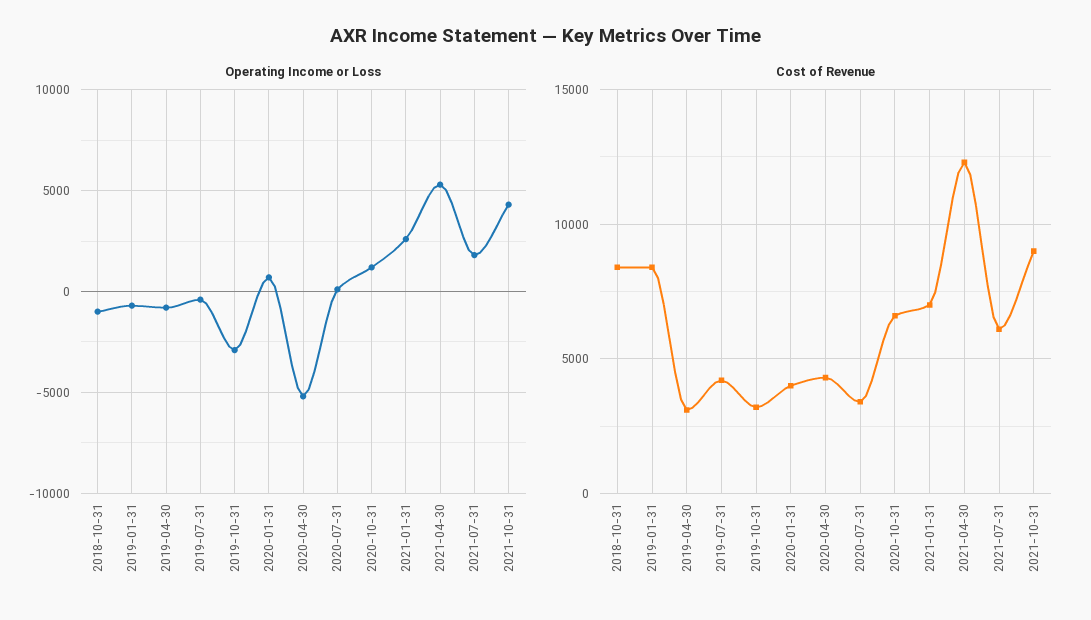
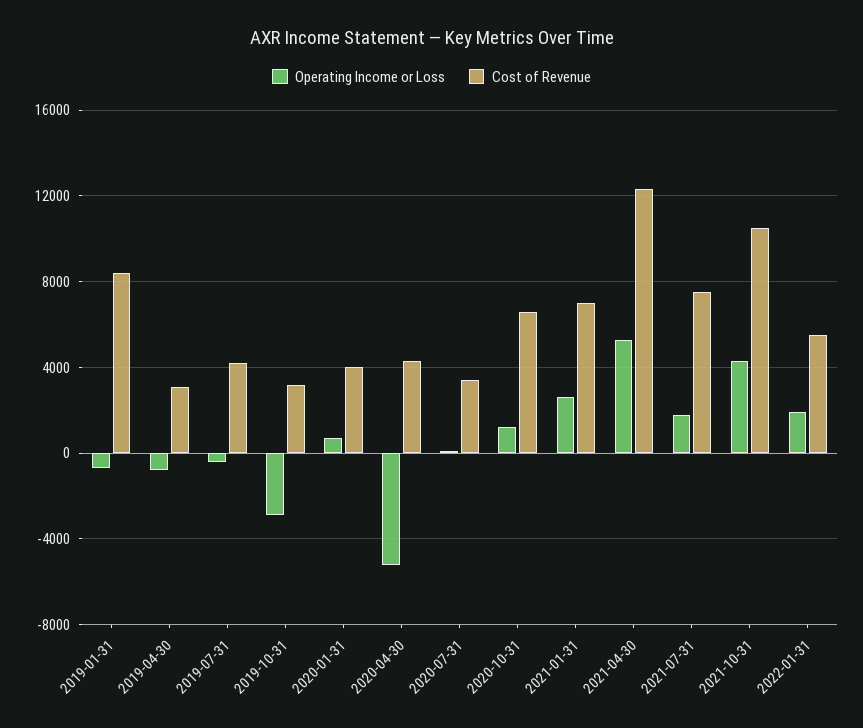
Operating Income or Loss, 2018-10-31: -1000 -> none
Cost of Revenue, 2018-10-31: 8500 -> none
Cost of Revenue, 2021-07-31: 6000 -> 7500
Cost of Revenue, 2021-10-31: 9000 -> 10500
Operating Income or Loss, 2022-01-31: none -> 2000
Cost of Revenue, 2022-01-31: none -> 5500

